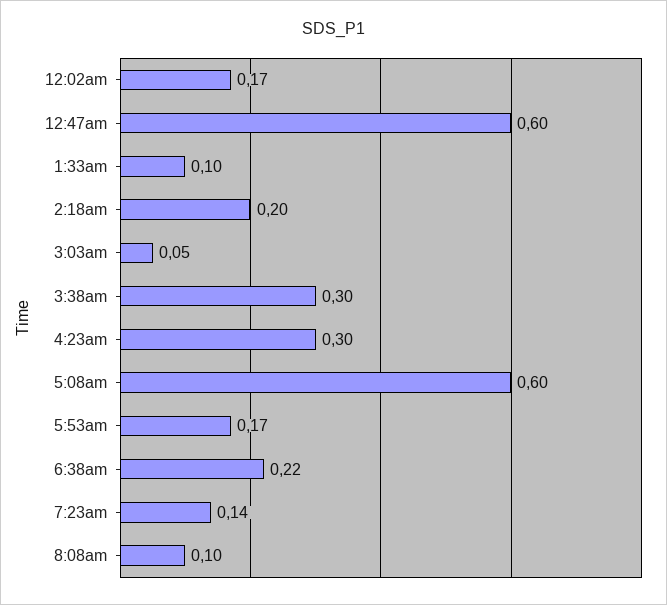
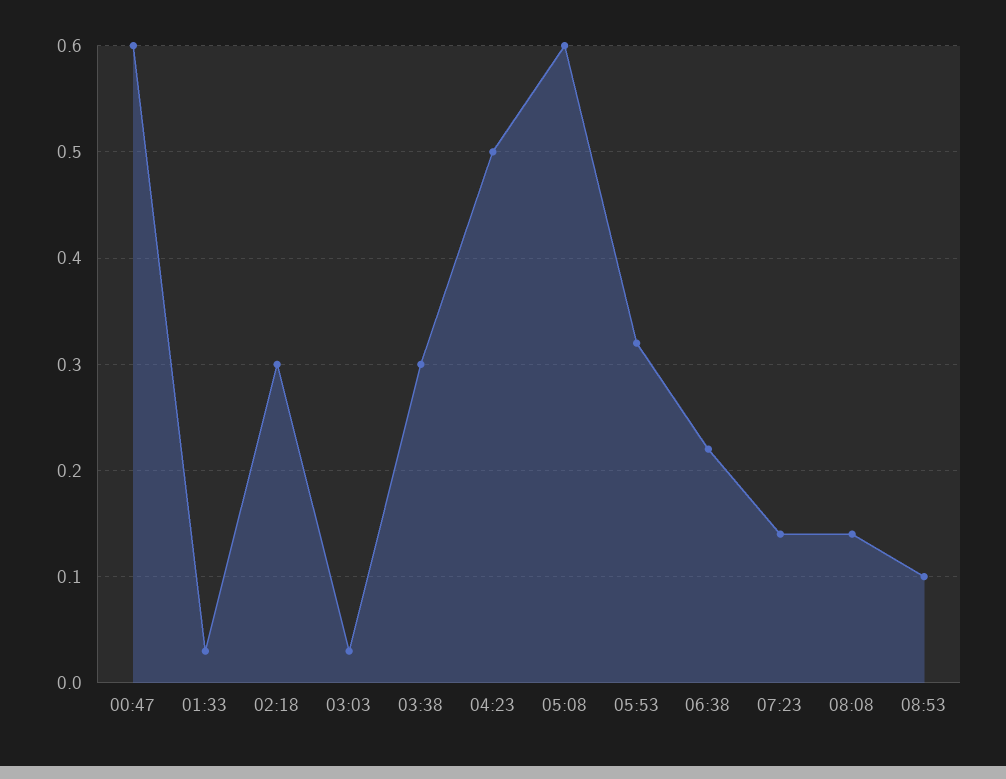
12:02am: 0.17 -> none
1:33am: 0.1 -> 0.03
2:18am: 0.2 -> 0.3
3:03am: 0.05 -> 0.03
4:23am: 0.3 -> 0.5
5:53am: 0.17 -> 0.32
8:08am: 0.1 -> 0.14
08:53: none -> 0.1

